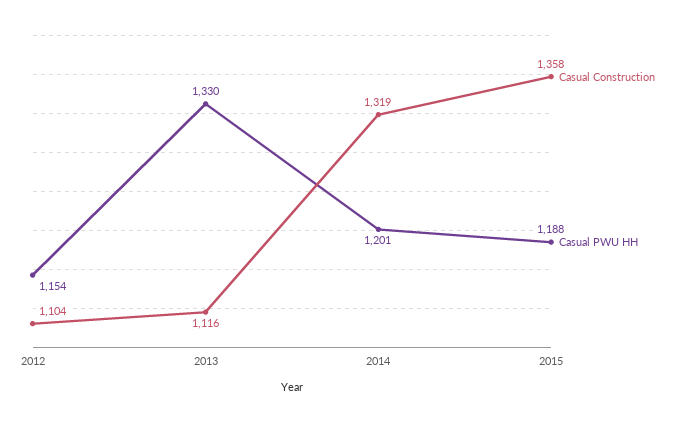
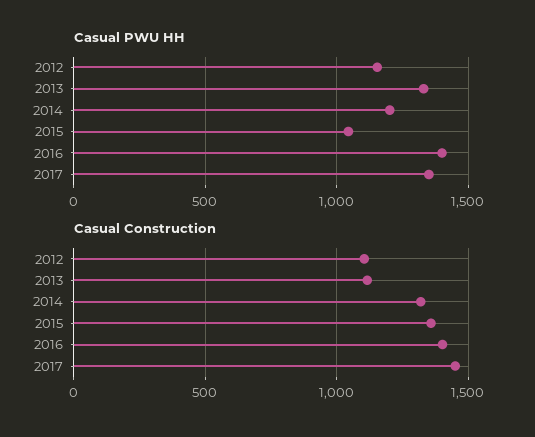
Casual PWU HH, 2015: 1188 -> 1050
Casual PWU HH, 2016: none -> 1400
Casual PWU HH, 2017: none -> 1350
Casual Construction, 2016: none -> 1400
Casual Construction, 2017: none -> 1450

